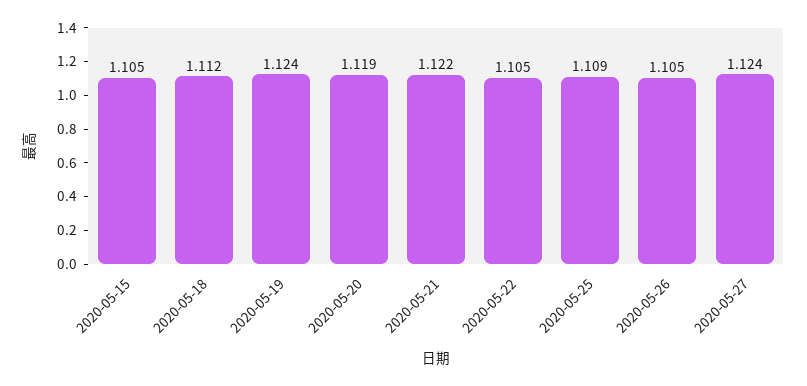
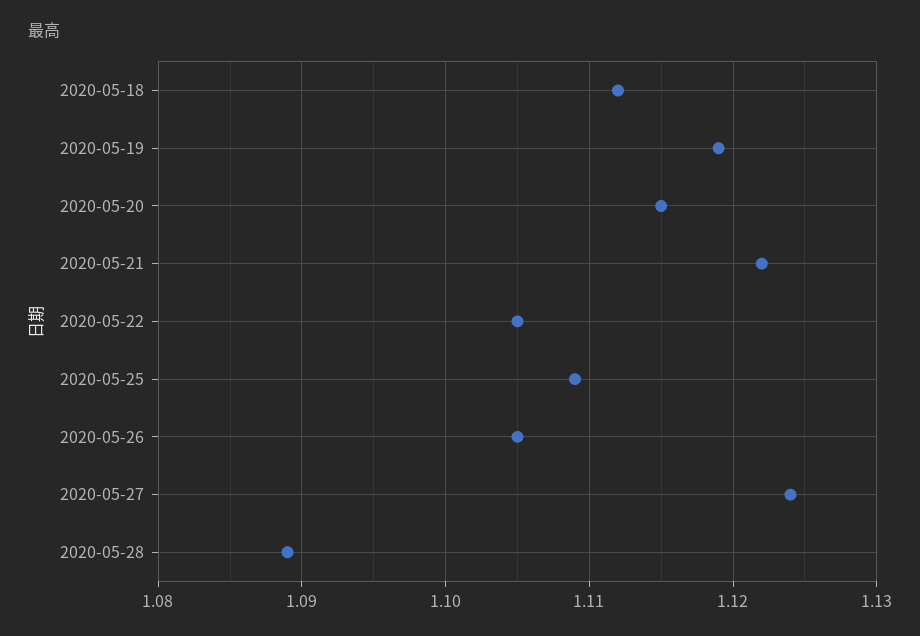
2020-05-15: 1.105 -> none
2020-05-19: 1.124 -> 1.119
2020-05-20: 1.119 -> 1.115
2020-05-28: none -> 1.089

